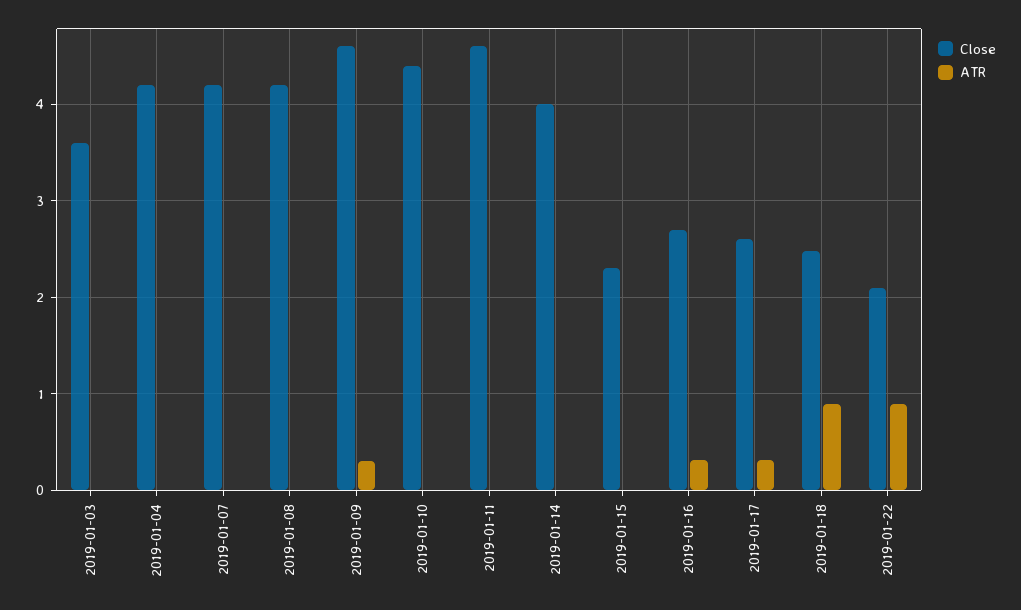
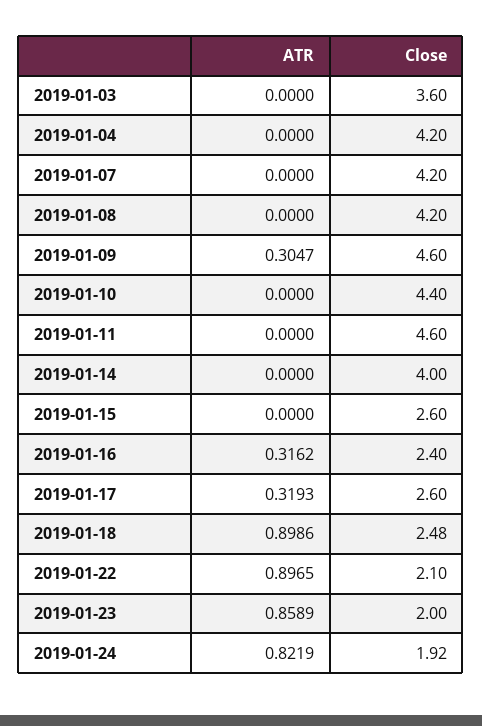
Close, 2019-01-15: 2.3 -> 2.6
Close, 2019-01-16: 2.7 -> 2.4
ATR, 2019-01-23: none -> 0.8589
Close, 2019-01-23: none -> 2
ATR, 2019-01-24: none -> 0.8219
Close, 2019-01-24: none -> 1.92

